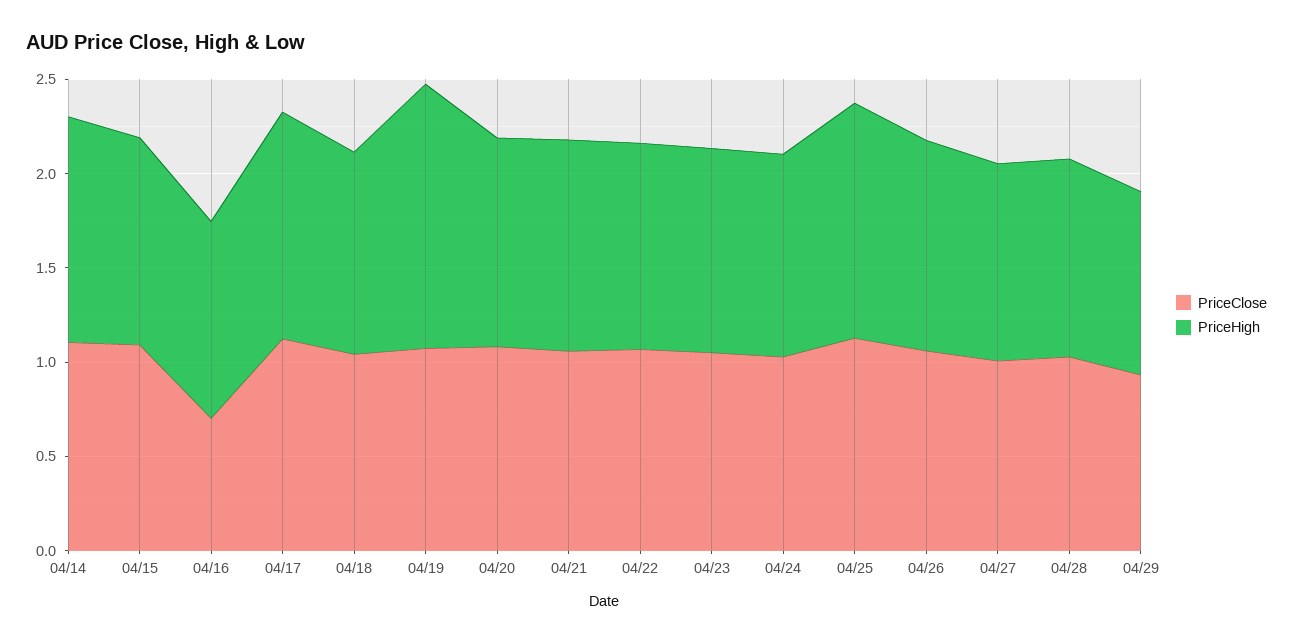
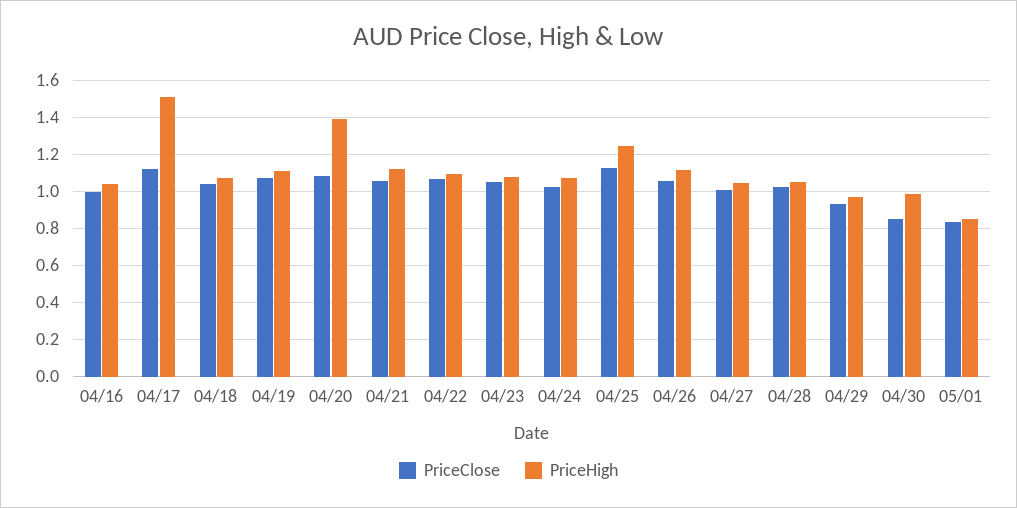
PriceClose, 04/14: 1.1 -> none
PriceHigh, 04/14: 1.2 -> none
PriceClose, 04/15: 1.1 -> none
PriceHigh, 04/15: 1.1 -> none
PriceClose, 04/16: 0.7 -> 1
PriceHigh, 04/17: 1.2 -> 1.5
PriceHigh, 04/19: 1.4 -> 1.1
PriceHigh, 04/20: 1.1 -> 1.4
PriceClose, 04/30: none -> 0.85
PriceHigh, 04/30: none -> 1
PriceClose, 05/01: none -> 0.85
PriceHigh, 05/01: none -> 0.85

